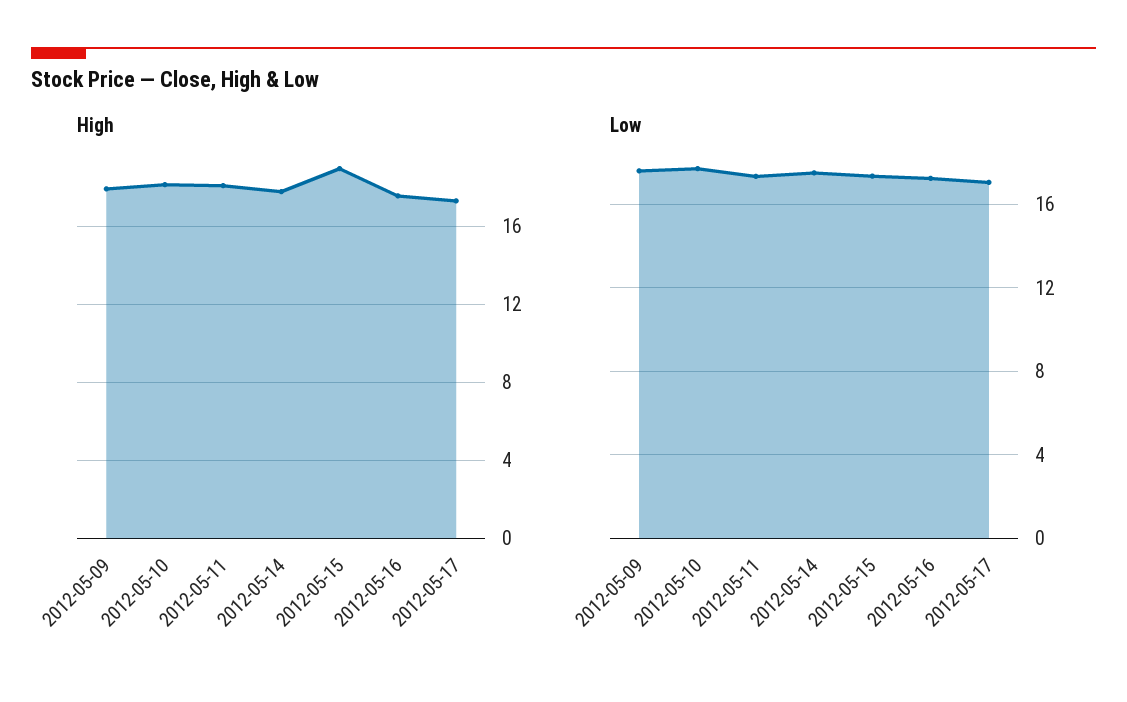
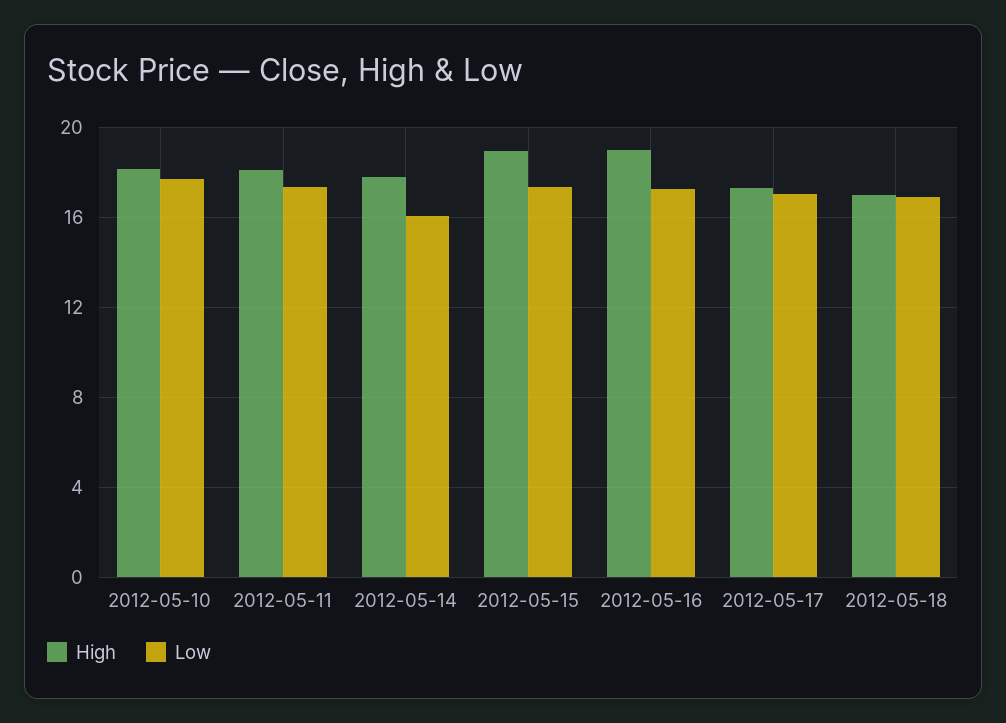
High, 2012-05-09: 18 -> none
High, 2012-05-16: 17.5 -> 19
Low, 2012-05-09: 17.5 -> none
Low, 2012-05-14: 17.5 -> 16
High, 2012-05-18: none -> 17
Low, 2012-05-18: none -> 17

